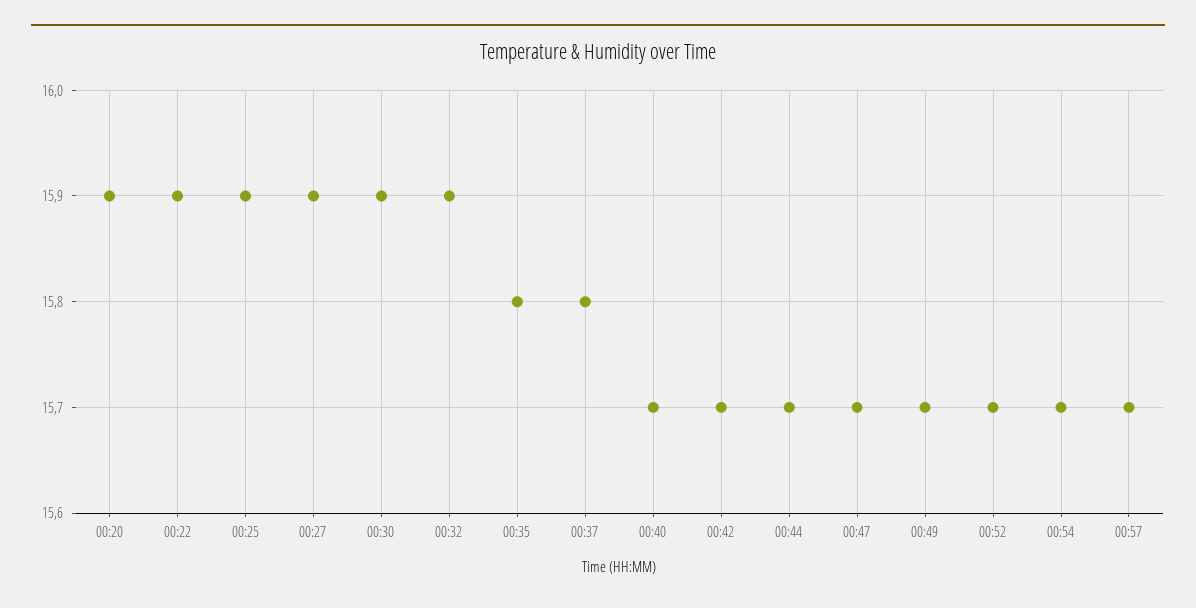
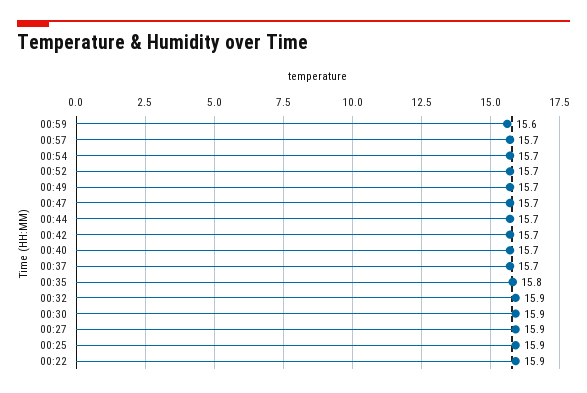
00:20: 15.9 -> none
00:37: 15.8 -> 15.7
00:59: none -> 15.6

